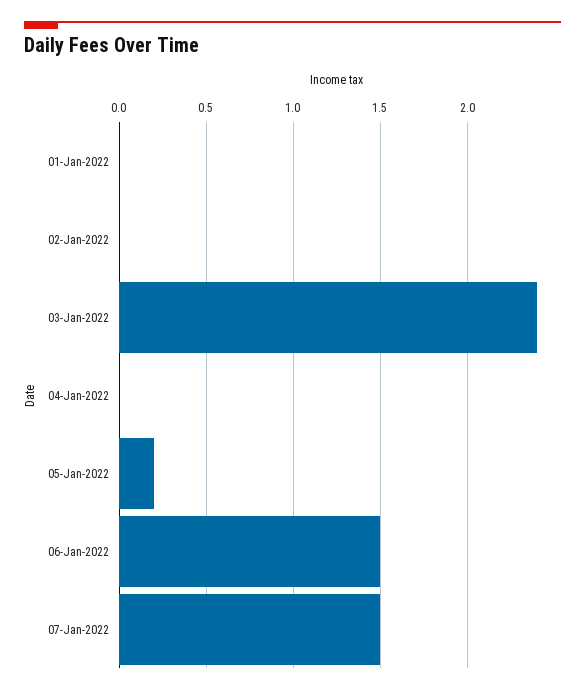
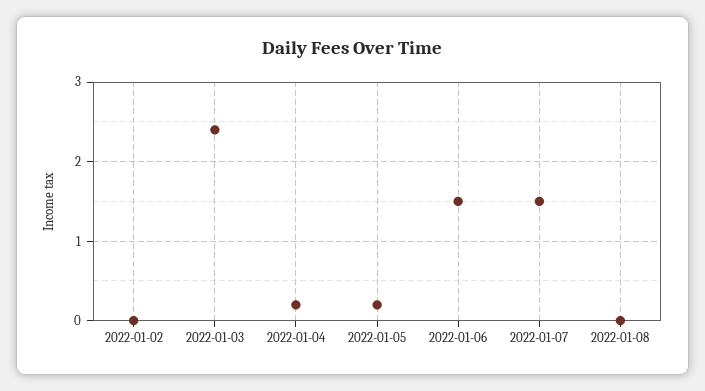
01-Jan-2022: 0 -> none
04-Jan-2022: 0 -> 0.2
2022-01-08: none -> 0

